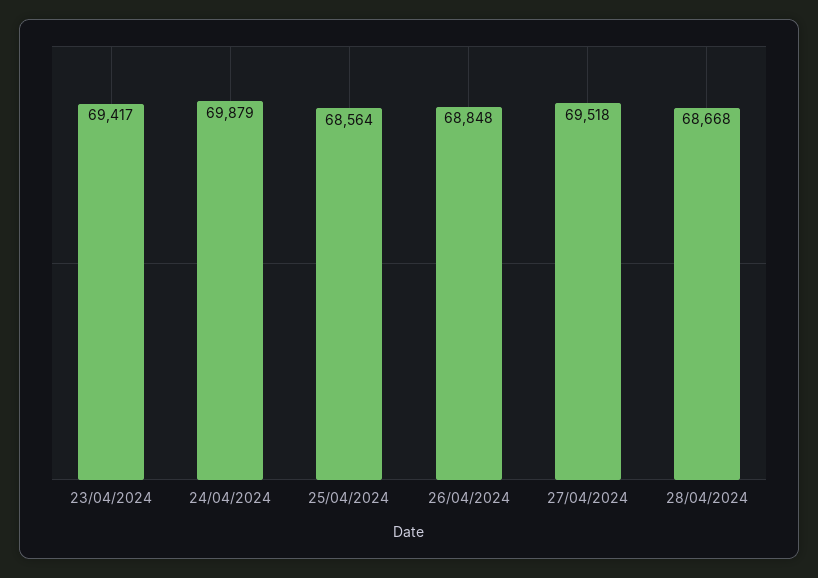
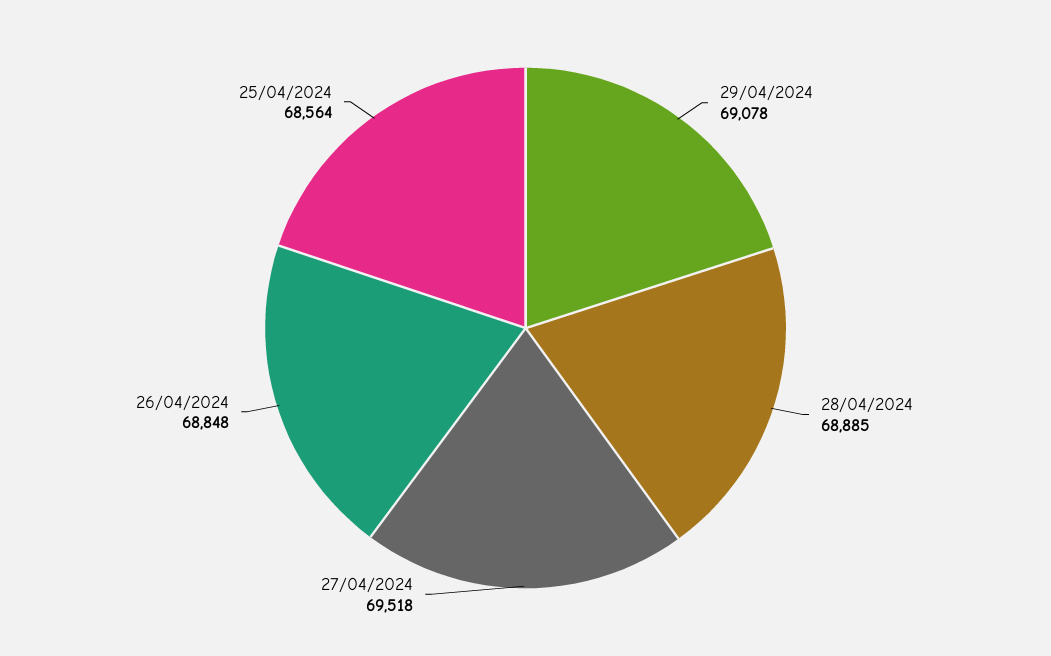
23/04/2024: 69417 -> none
24/04/2024: 69879 -> none
28/04/2024: 68668 -> 68885
29/04/2024: none -> 69078

